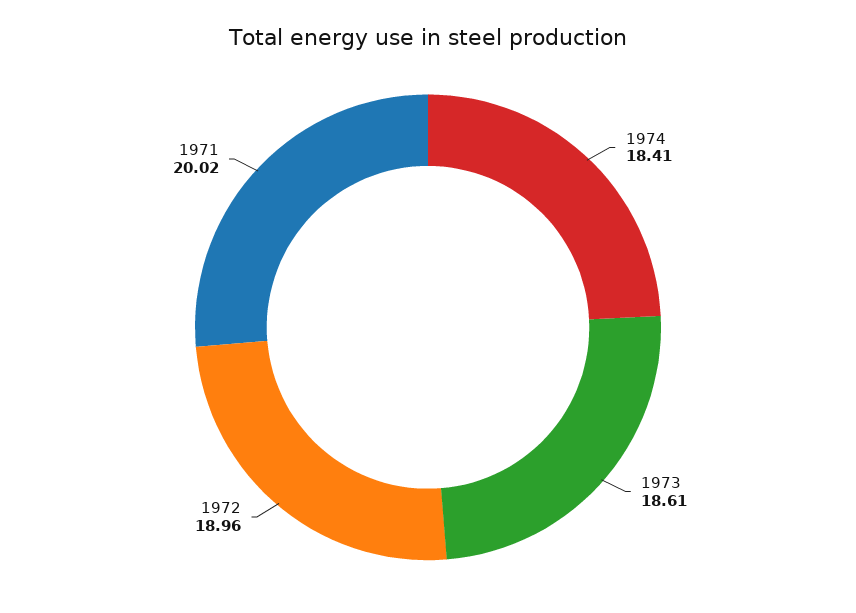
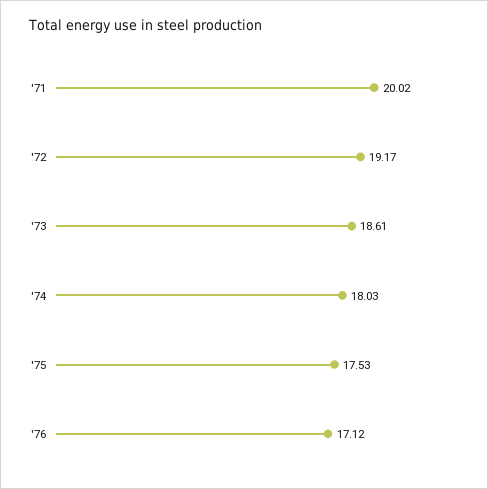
1974: 18.41 -> 18.03
1972: 18.96 -> 19.17
'75: none -> 17.53
'76: none -> 17.12

